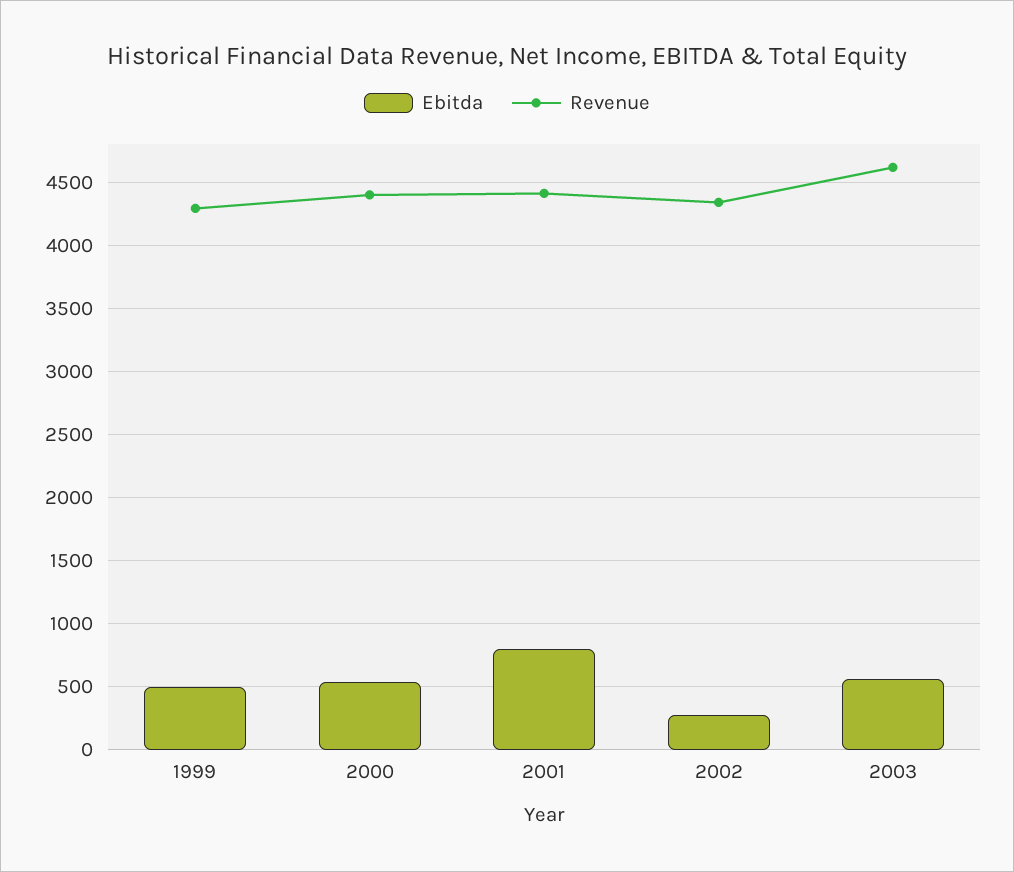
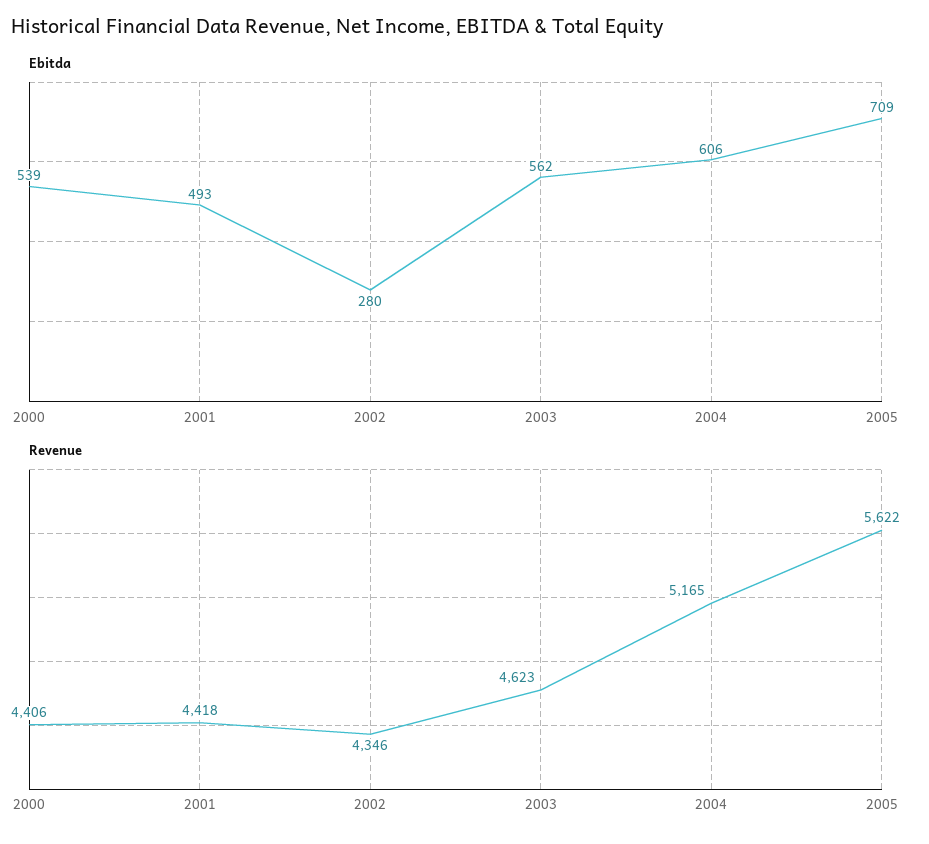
Ebitda, 1999: 500 -> none
Revenue, 1999: 4300 -> none
Ebitda, 2001: 800 -> 493
Ebitda, 2004: none -> 606
Ebitda, 2005: none -> 709
Revenue, 2004: none -> 5165
Revenue, 2005: none -> 5622

